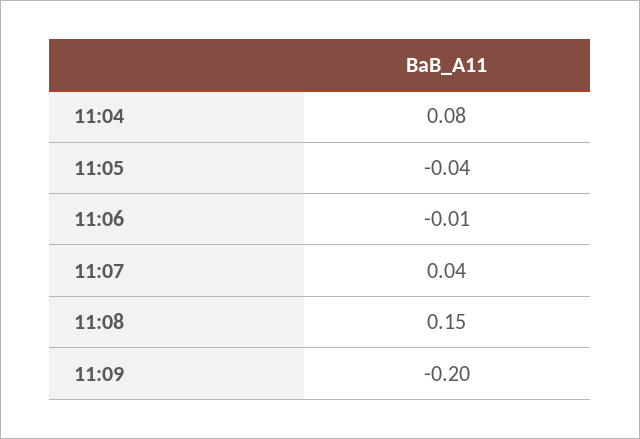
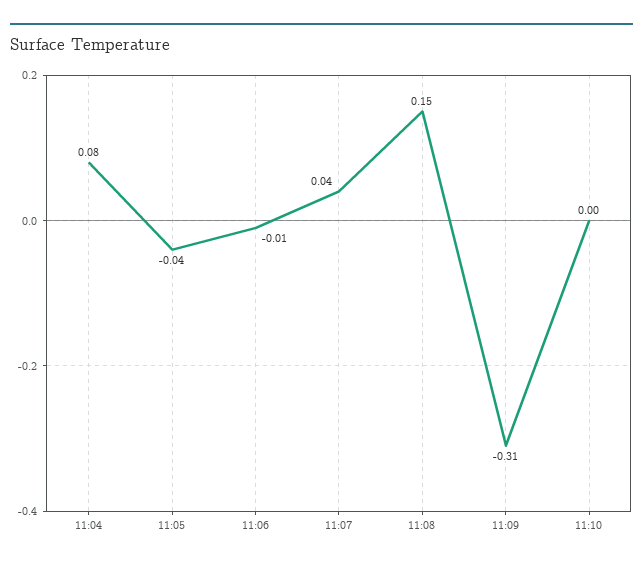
11:09: -0.2 -> -0.31
11:10: none -> 0

